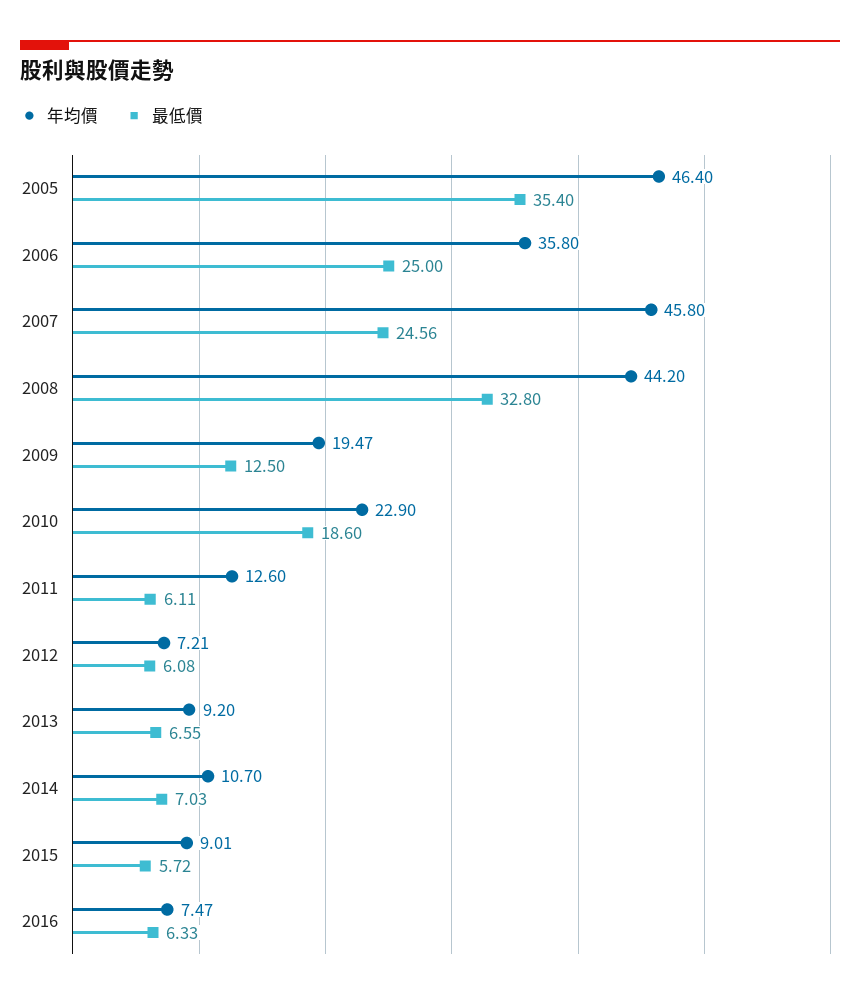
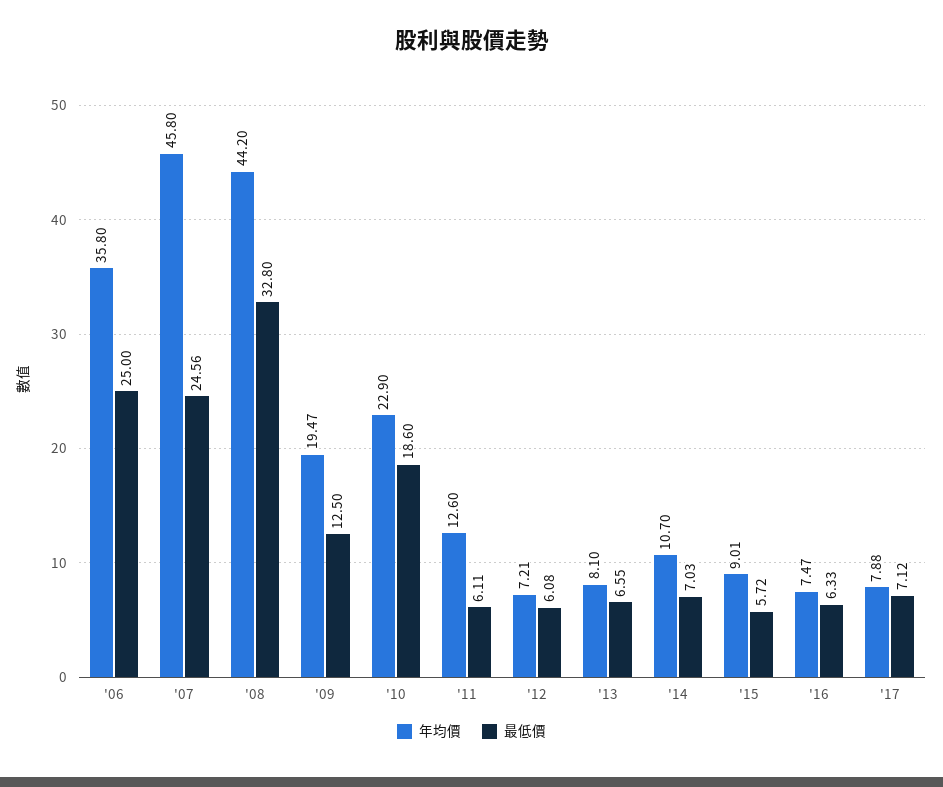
年均價, 2005: 46.4 -> none
最低價, 2005: 35.4 -> none
年均價, 2013: 9.2 -> 8.1
年均價, '17: none -> 7.88
最低價, '17: none -> 7.12

